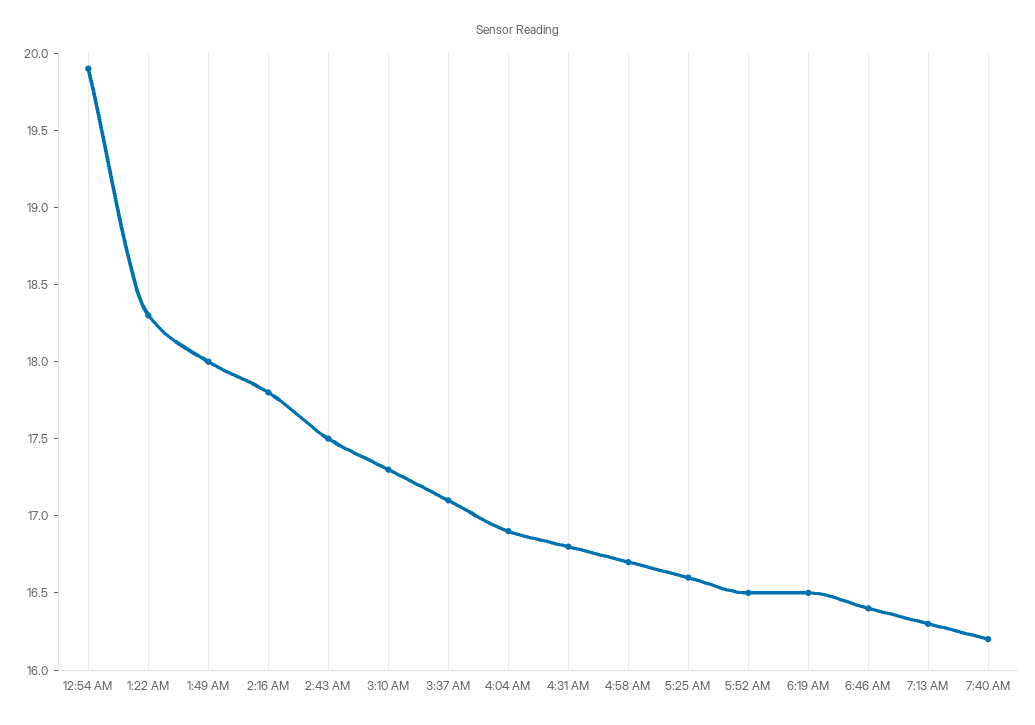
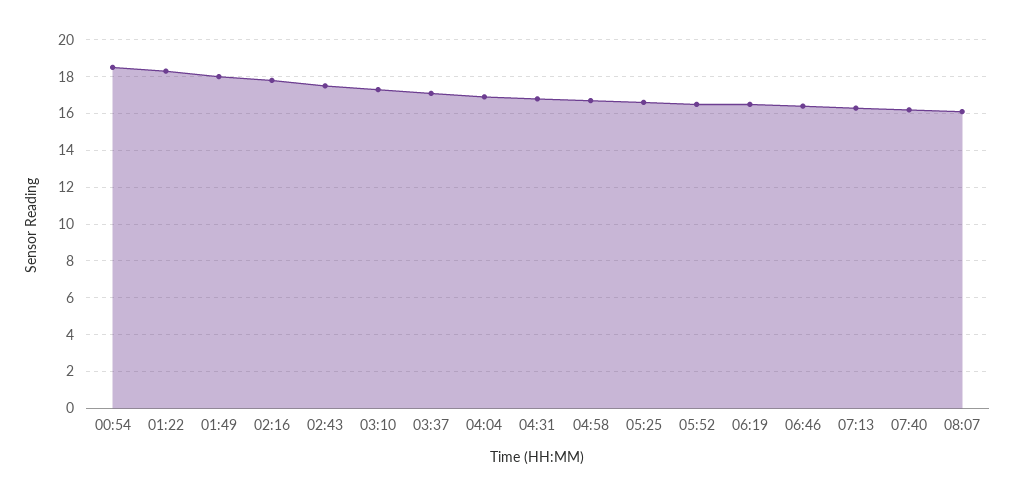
12:54 AM: 19.9 -> 18.5
08:07: none -> 16

